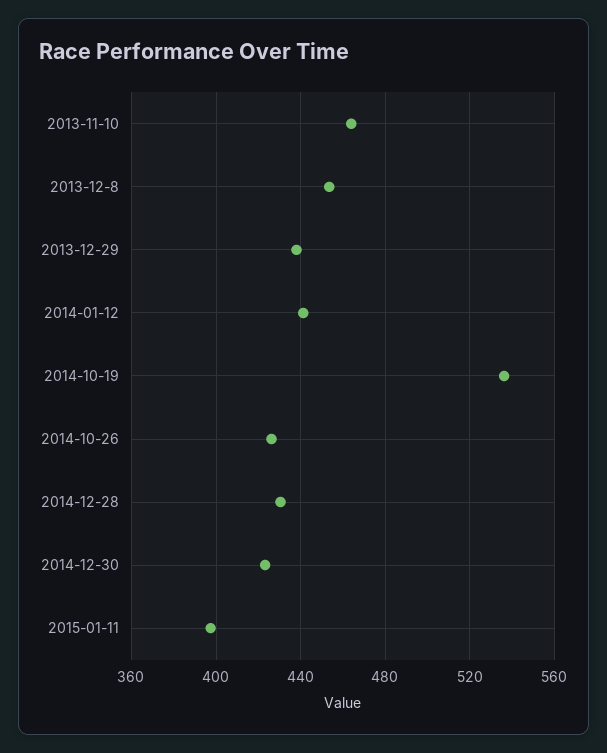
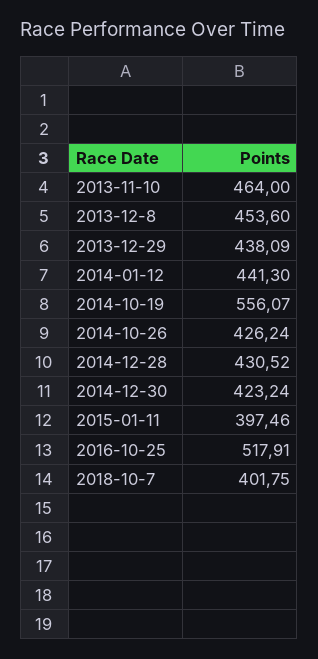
2014-10-19: 535 -> 556.07
2016-10-25: none -> 517.91
2018-10-7: none -> 401.75

